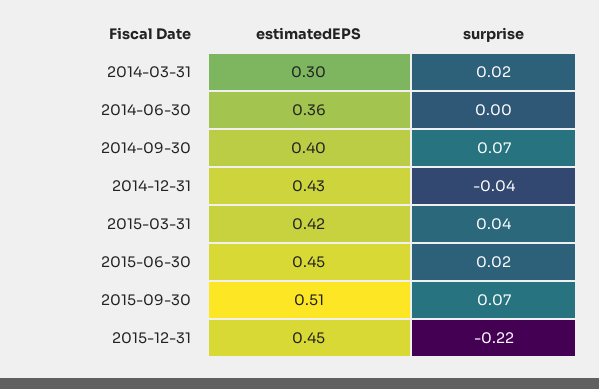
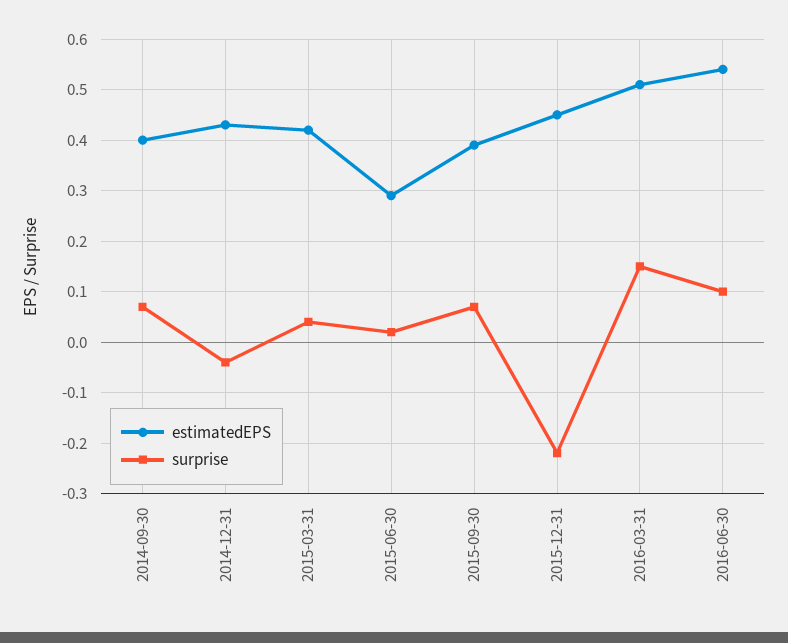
estimatedEPS, 2014-03-31: 0.3 -> none
surprise, 2014-03-31: 0.02 -> none
estimatedEPS, 2014-06-30: 0.36 -> none
surprise, 2014-06-30: 0 -> none
estimatedEPS, 2015-06-30: 0.45 -> 0.3
estimatedEPS, 2015-09-30: 0.51 -> 0.4
estimatedEPS, 2016-03-31: none -> 0.5
surprise, 2016-03-31: none -> 0.15
estimatedEPS, 2016-06-30: none -> 0.55
surprise, 2016-06-30: none -> 0.1

